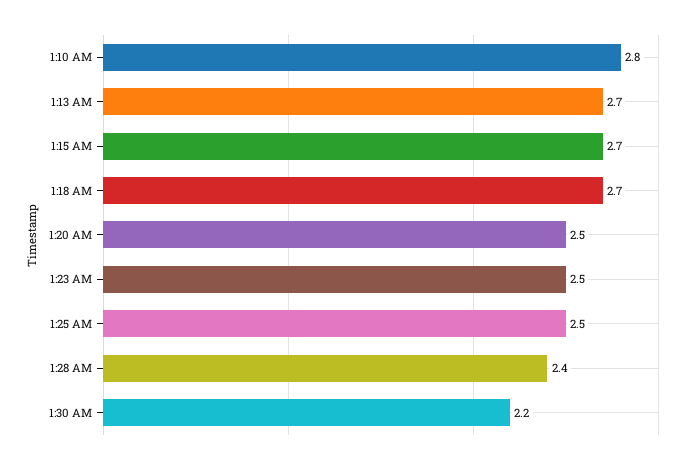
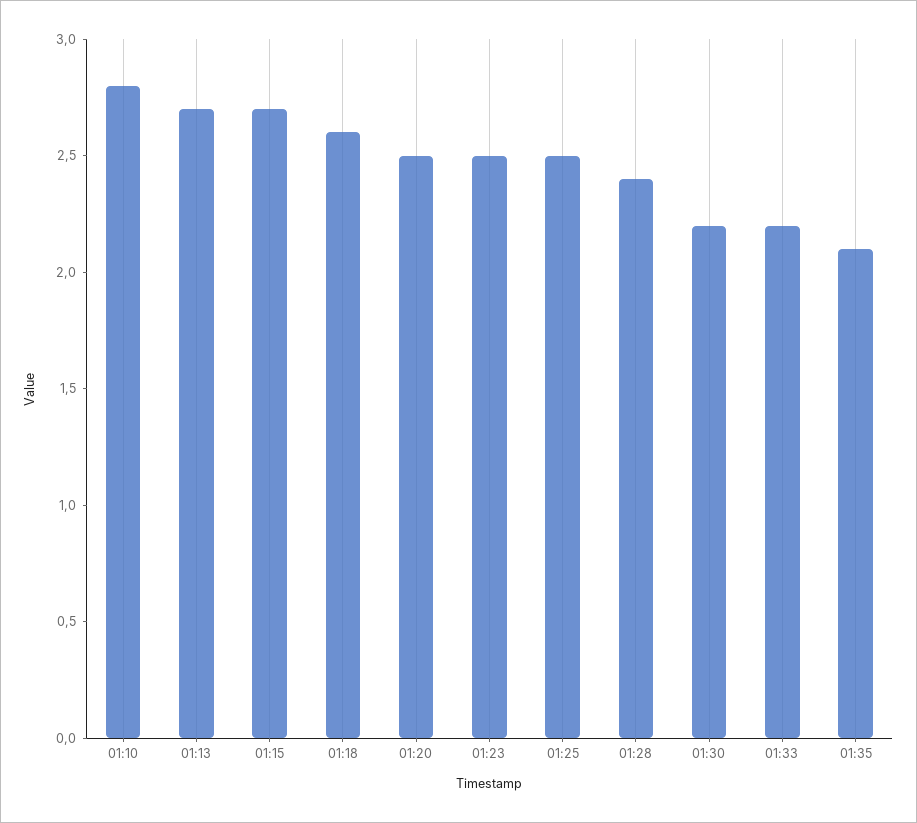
1:18 AM: 2.7 -> 2.6
01:33: none -> 2.2
01:35: none -> 2.1

